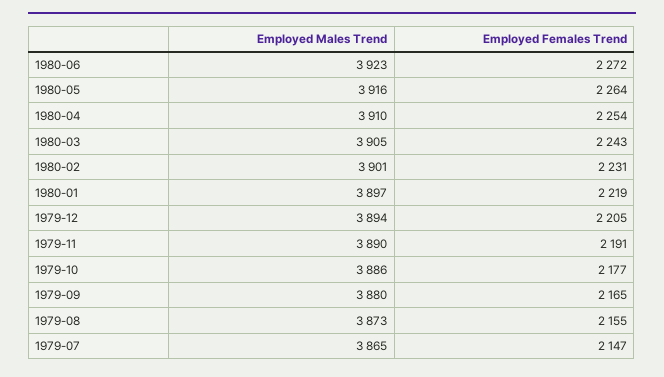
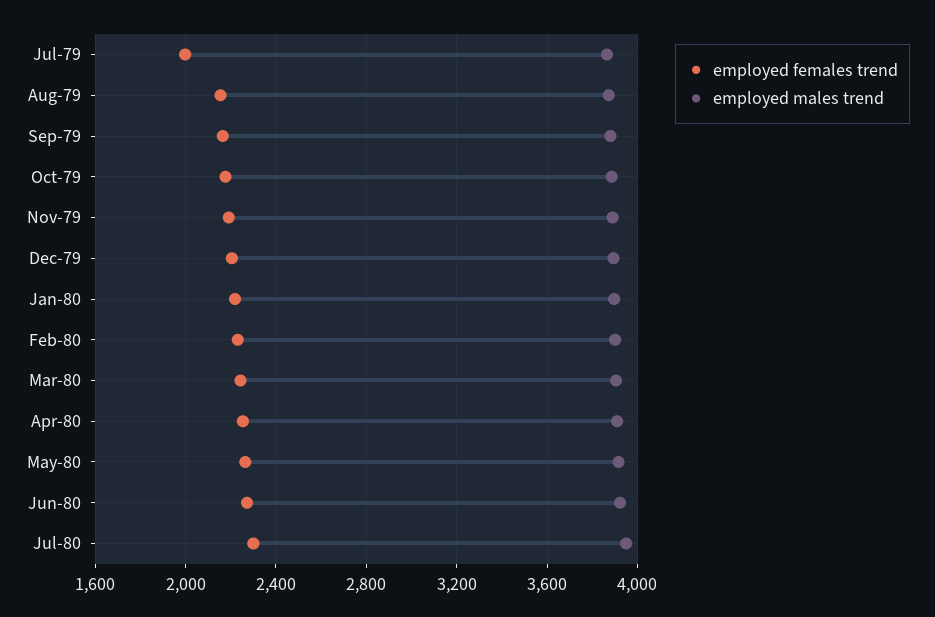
Employed Females Trend, 1979-07: 2147 -> 2000
Employed Females Trend, Jul-80: none -> 2300
Employed Males Trend, Jul-80: none -> 3950

